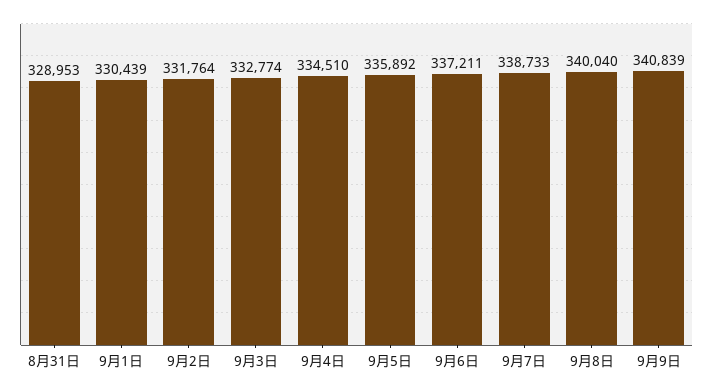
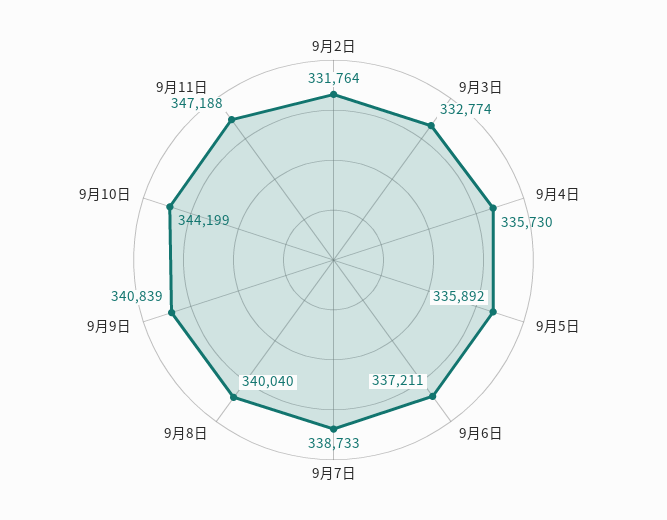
8月31日: 328953 -> none
9月1日: 330439 -> none
9月4日: 334510 -> 335730
9月10日: none -> 344199
9月11日: none -> 347188

